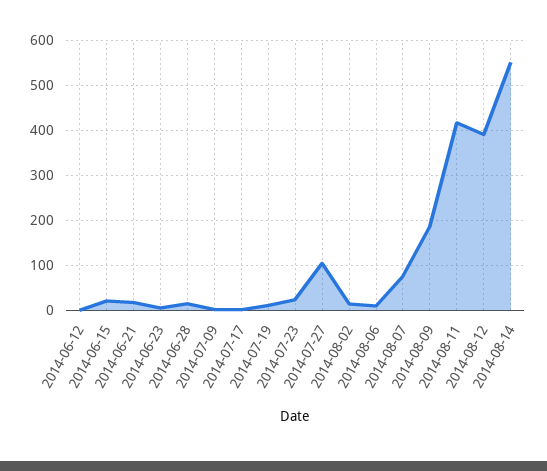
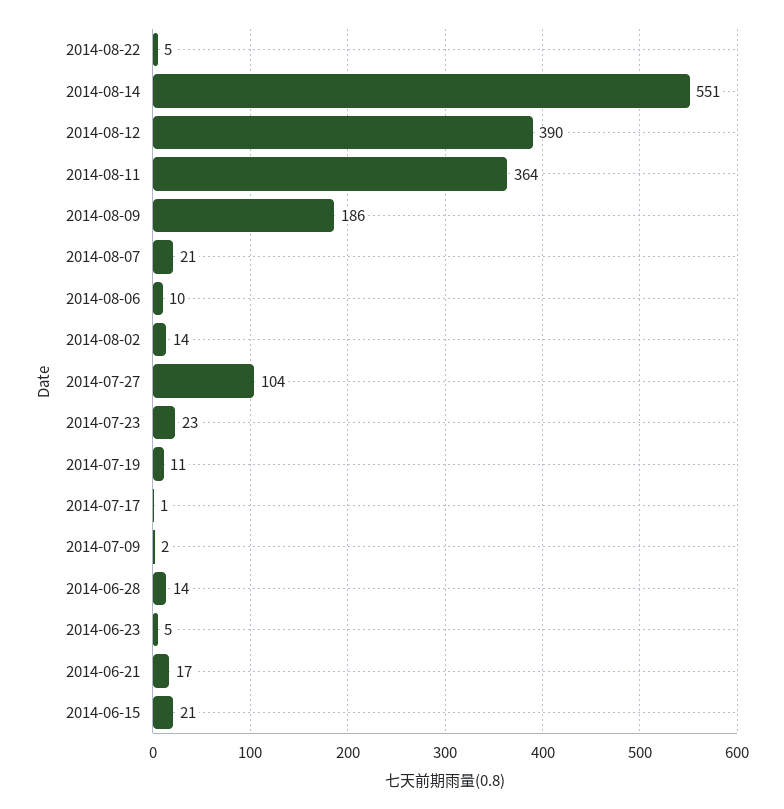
2014-06-12: 0 -> none
2014-08-07: 80 -> 21
2014-08-11: 420 -> 364
2014-08-22: none -> 5

